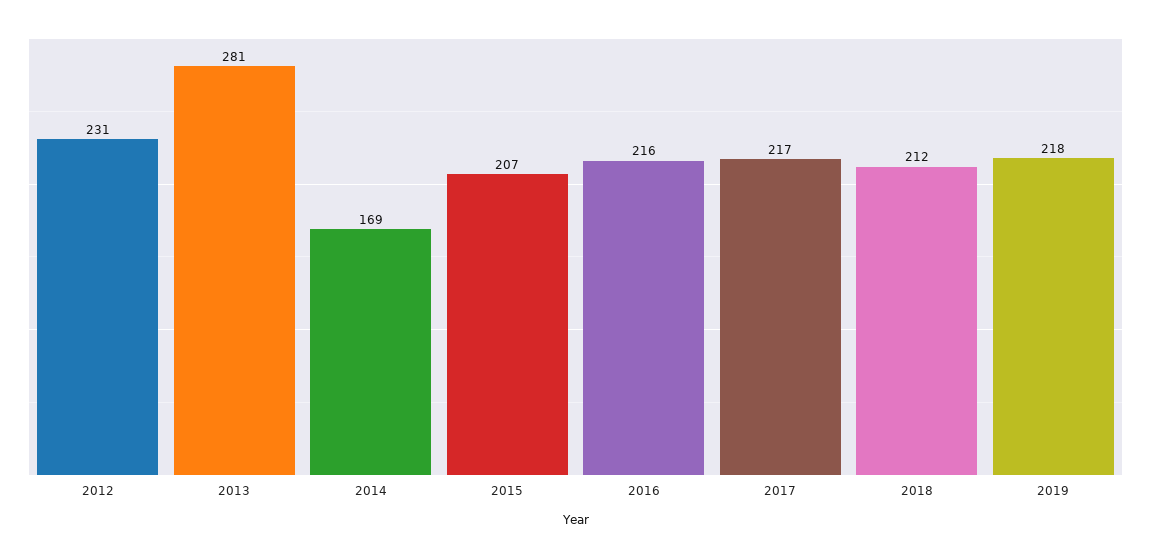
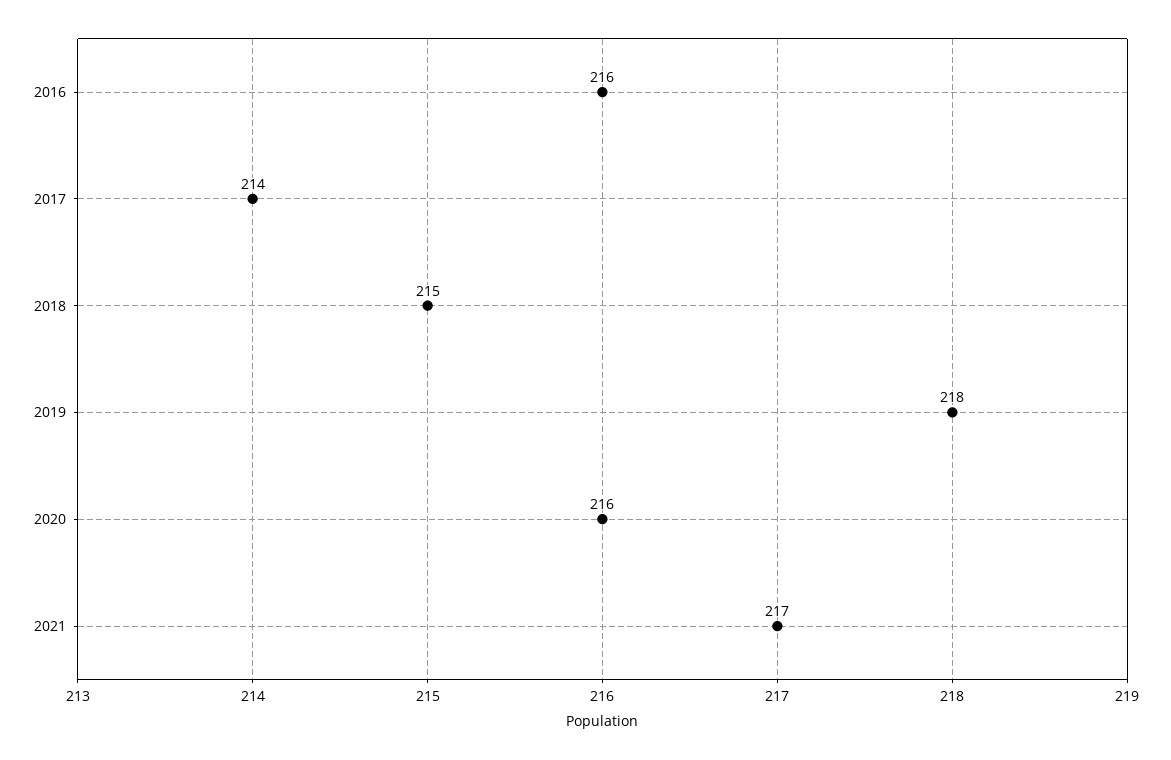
2012: 231 -> none
2013: 281 -> none
2014: 169 -> none
2015: 207 -> none
2017: 217 -> 214
2018: 212 -> 215
2020: none -> 216
2021: none -> 217

